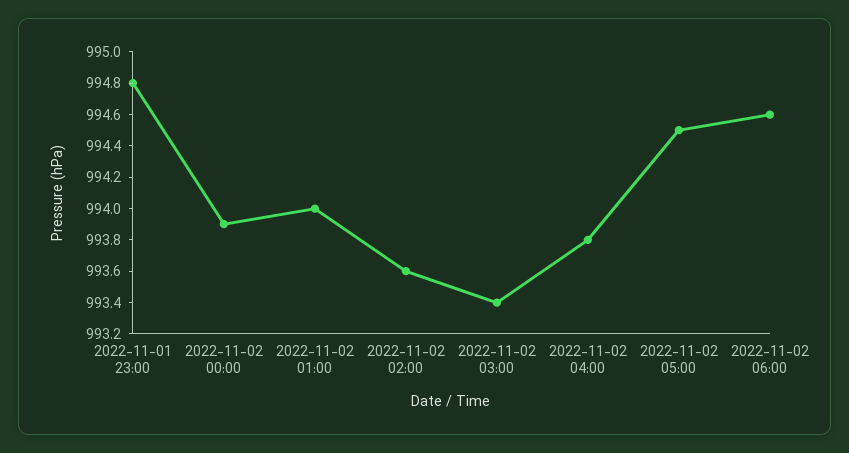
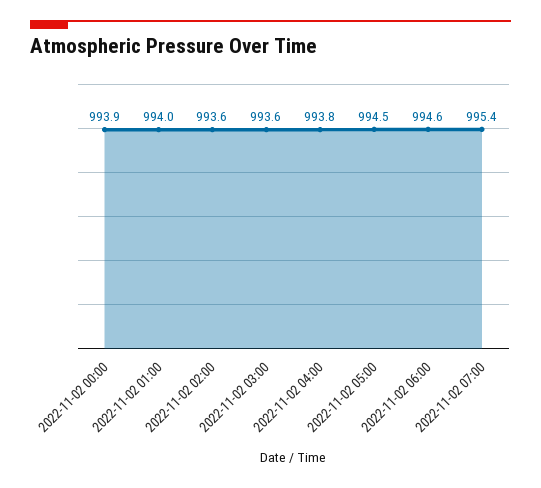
2022-11-01 23:00: 994.8 -> none
2022-11-02 03:00: 993.4 -> 993.6
2022-11-02 07:00: none -> 995.4

